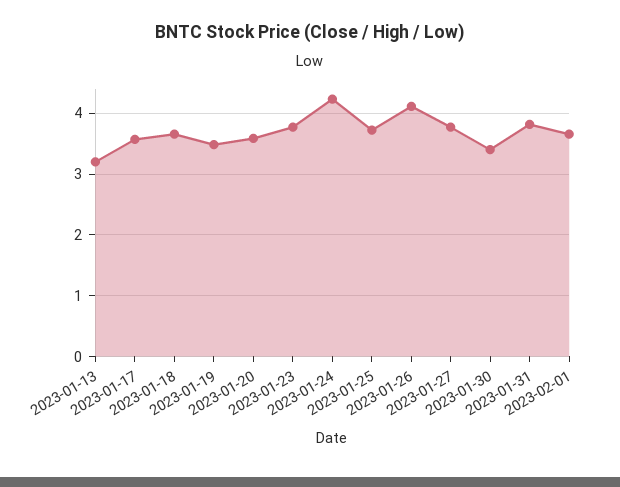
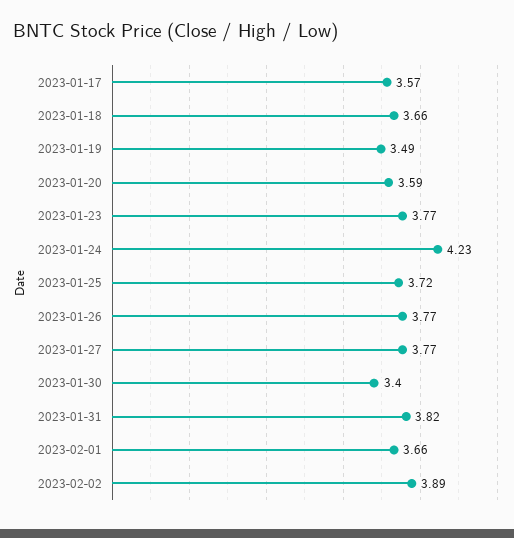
2023-01-13: 3.2 -> none
2023-01-26: 4.1 -> 3.77
2023-02-02: none -> 3.89

